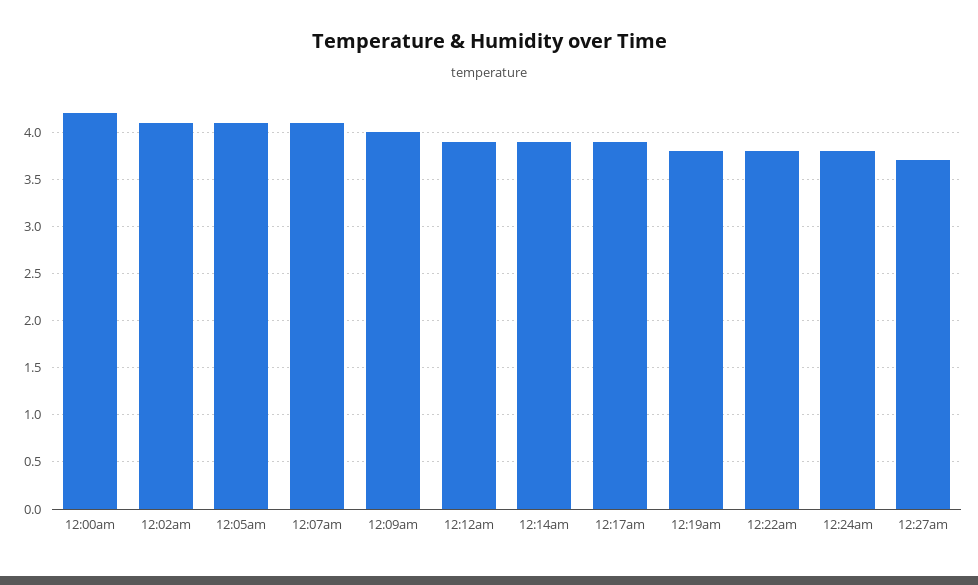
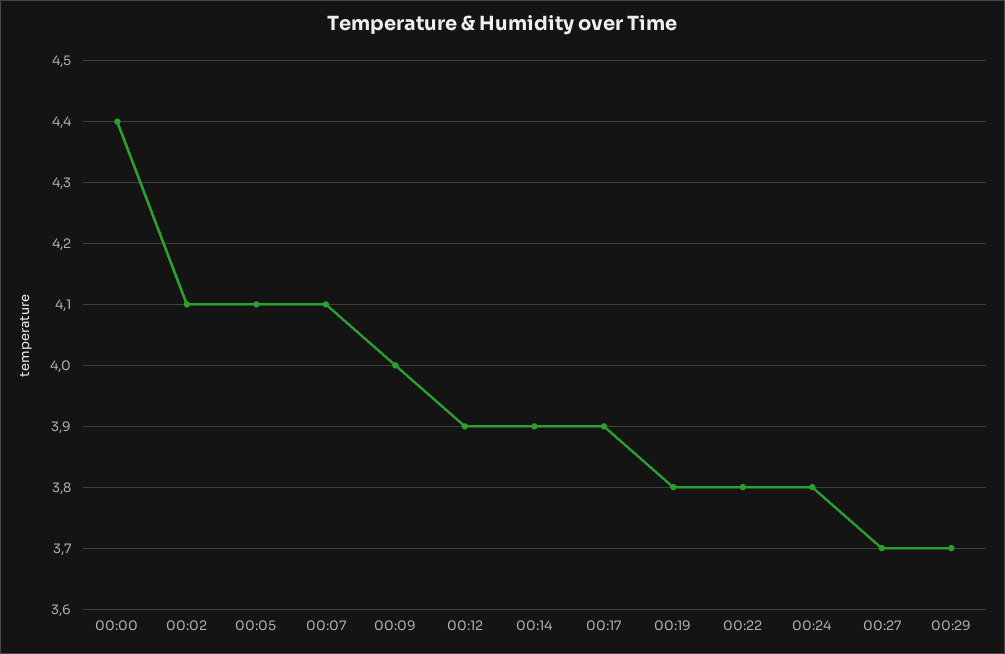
12:00am: 4.2 -> 4.4
00:29: none -> 3.7

